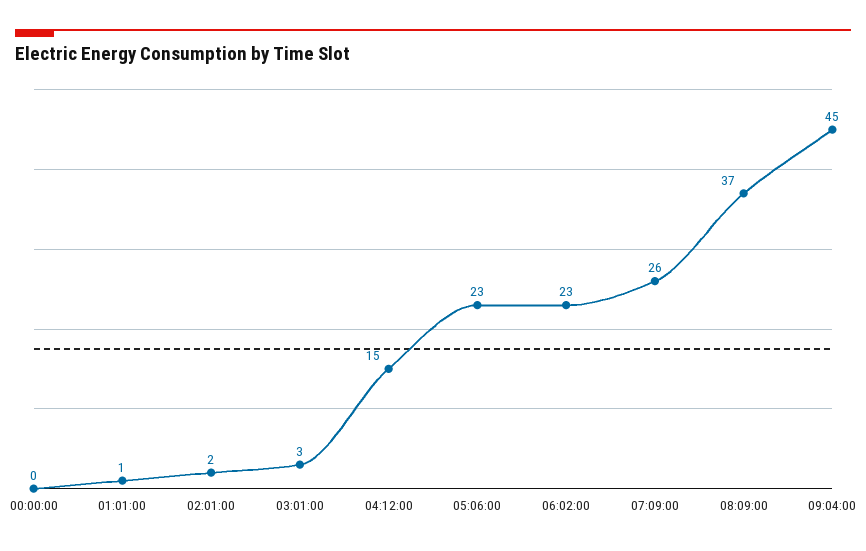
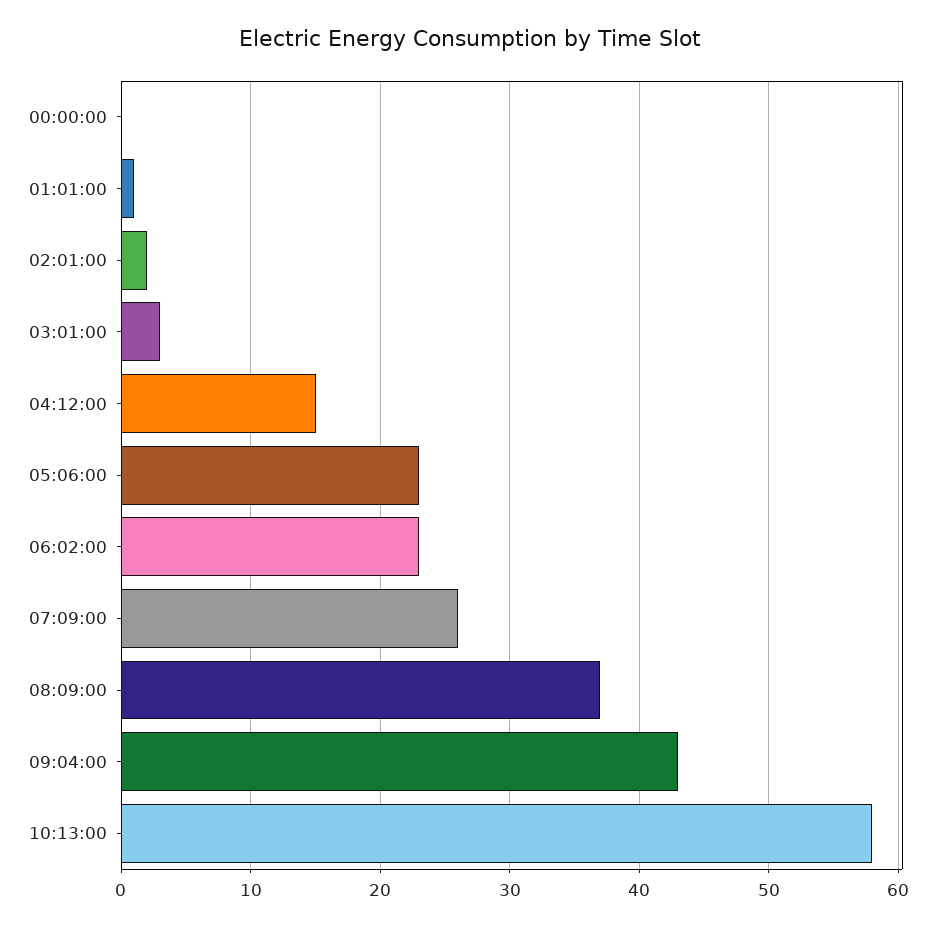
09:04:00: 45 -> 43
10:13:00: none -> 58

